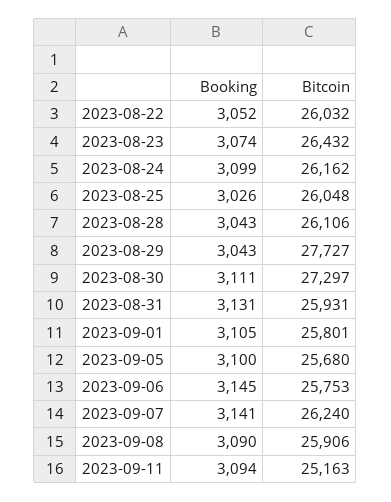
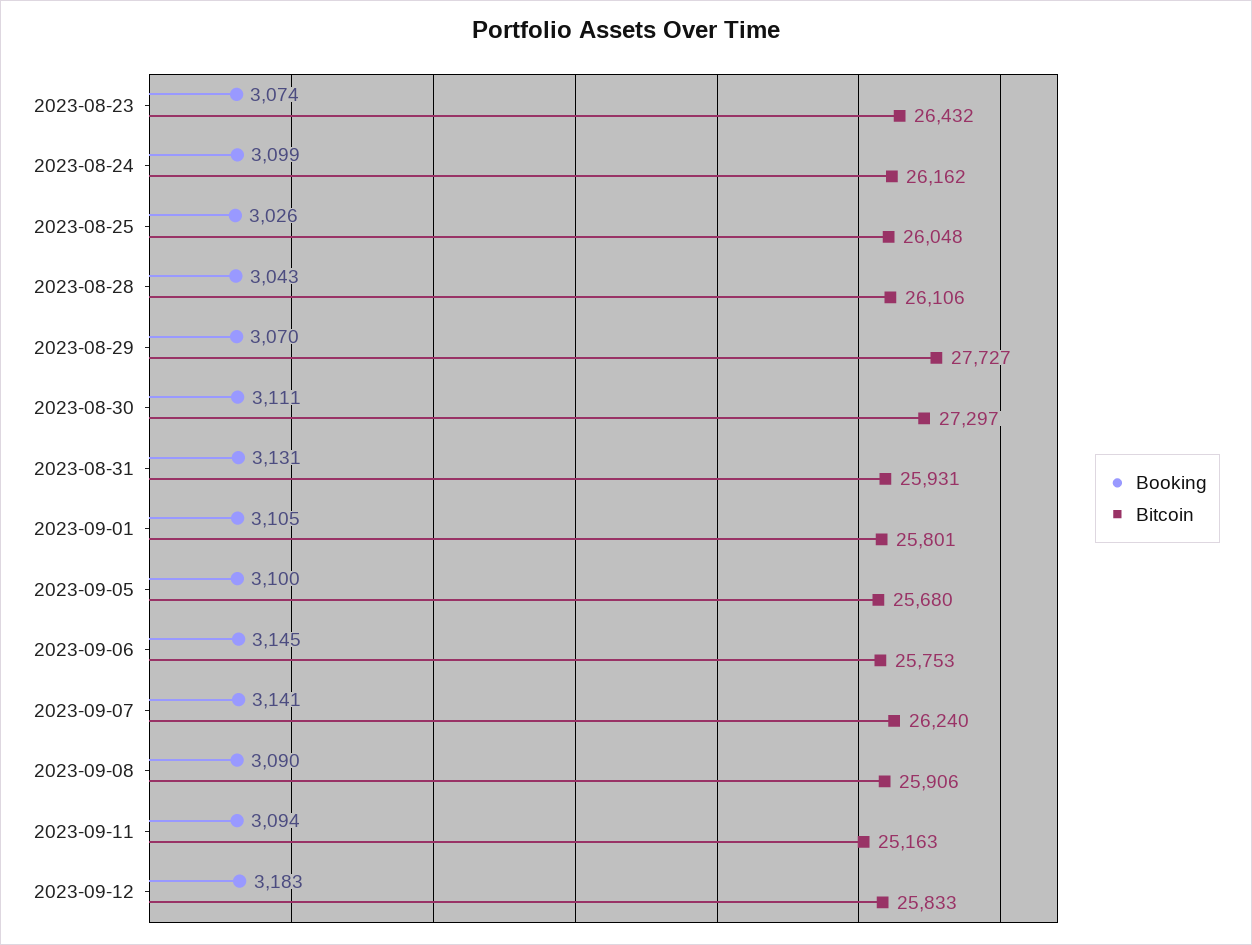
Booking, 2023-08-22: 3052 -> none
Bitcoin, 2023-08-22: 26032 -> none
Booking, 2023-08-29: 3043 -> 3070
Booking, 2023-09-12: none -> 3183
Bitcoin, 2023-09-12: none -> 25833

